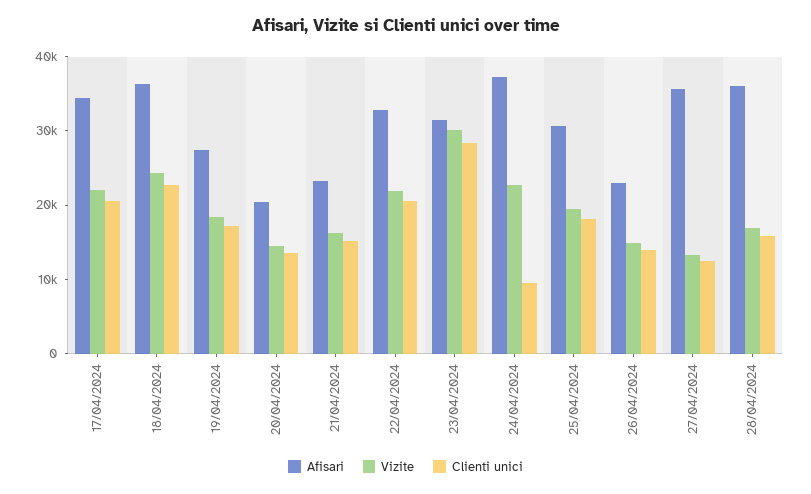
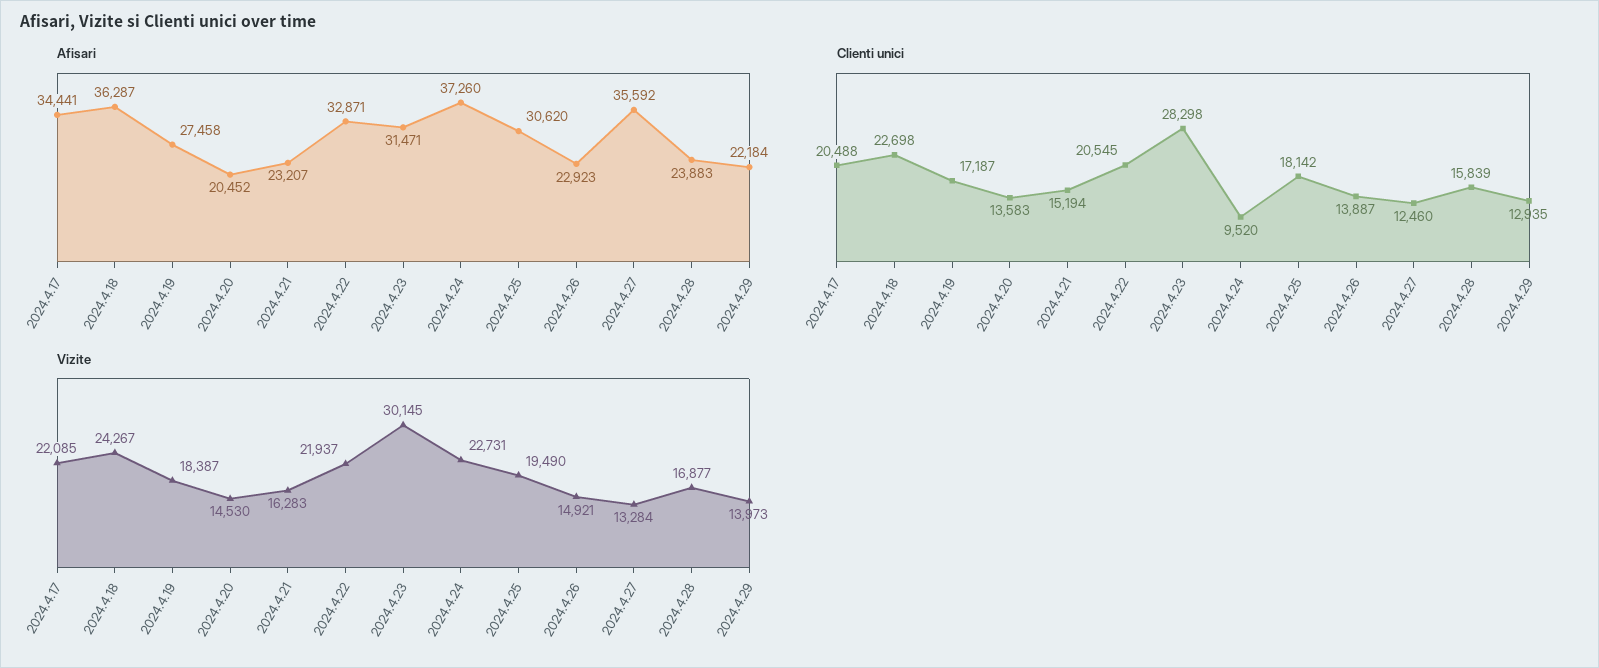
Afisari, 28/04/2024: 36000 -> 23883
Afisari, 2024.4.29: none -> 22184
Clienti unici, 2024.4.29: none -> 12935
Vizite, 2024.4.29: none -> 13973

